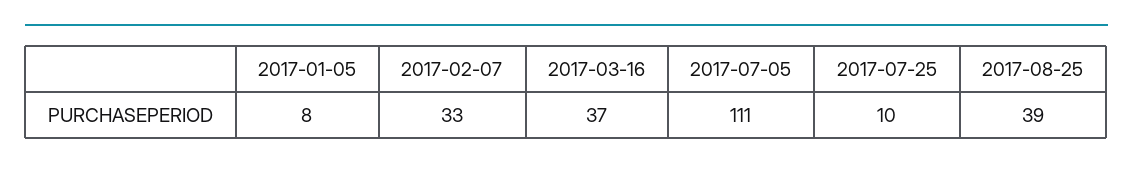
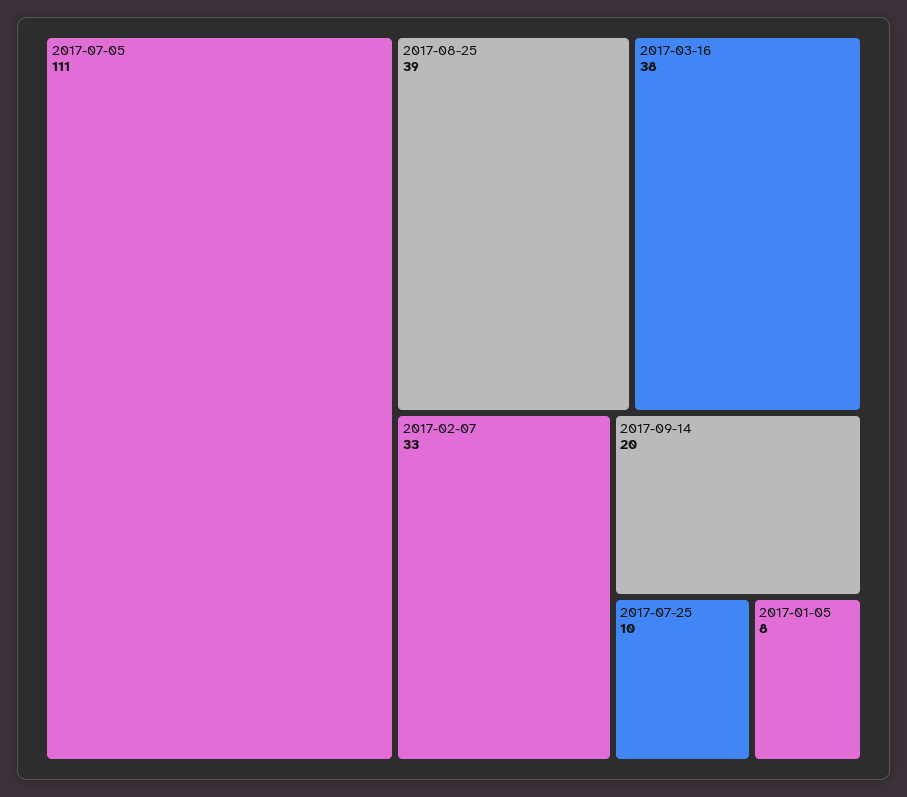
2017-03-16: 37 -> 38
2017-09-14: none -> 20

